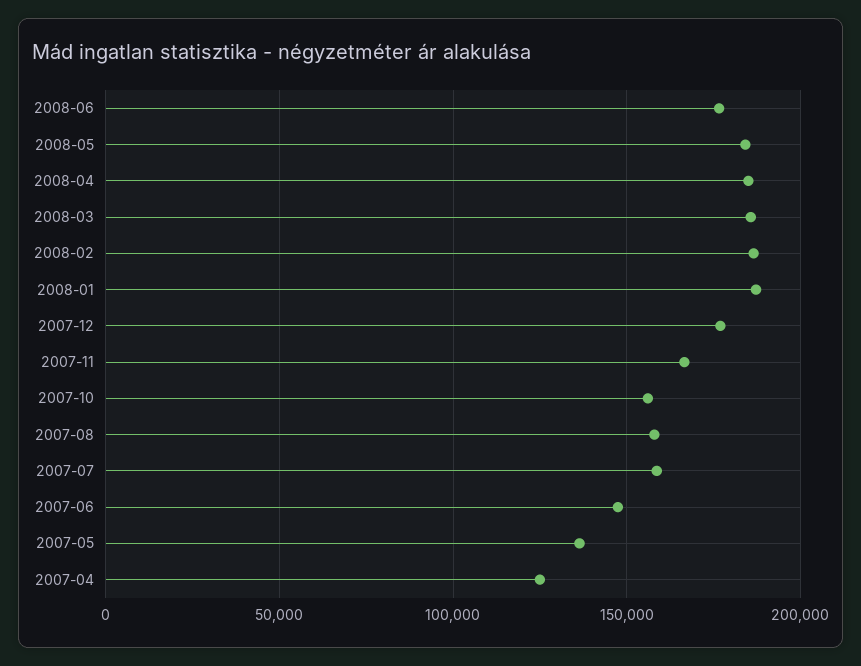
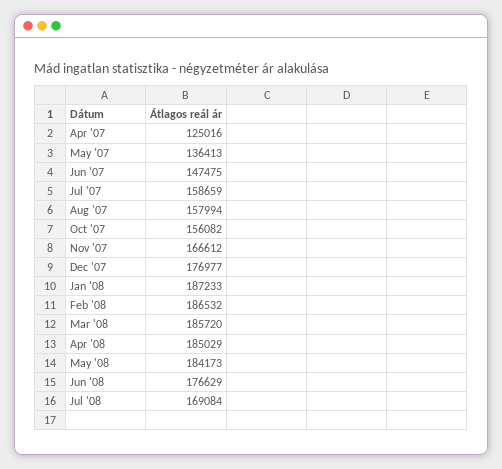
Jul '08: none -> 169084

